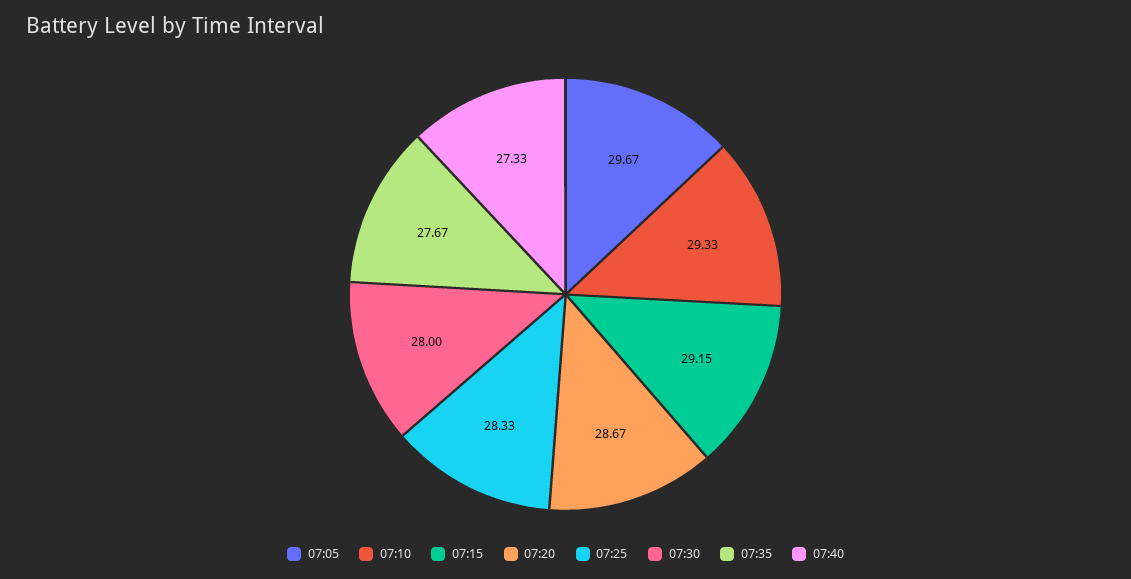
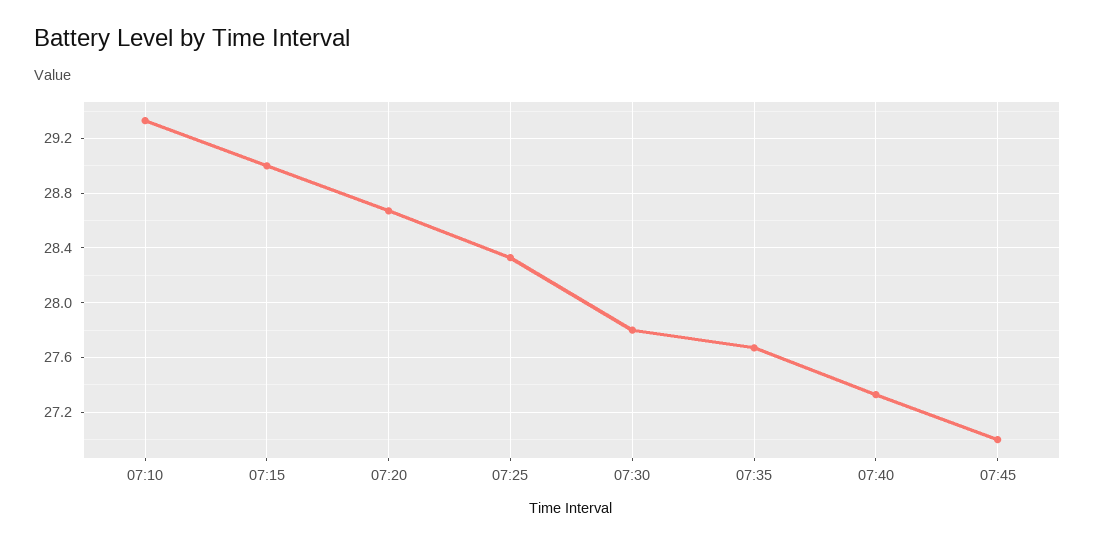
07:05: 29.67 -> none
07:15: 29.15 -> 29
07:30: 28 -> 27.8
07:45: none -> 27

